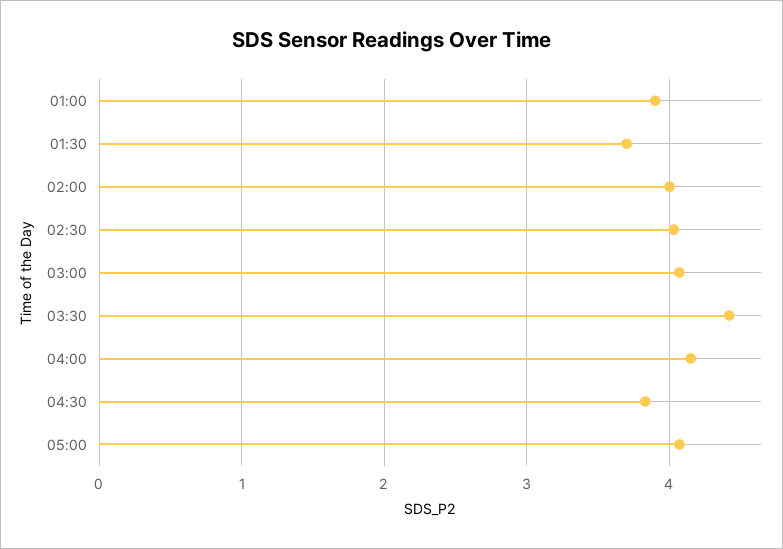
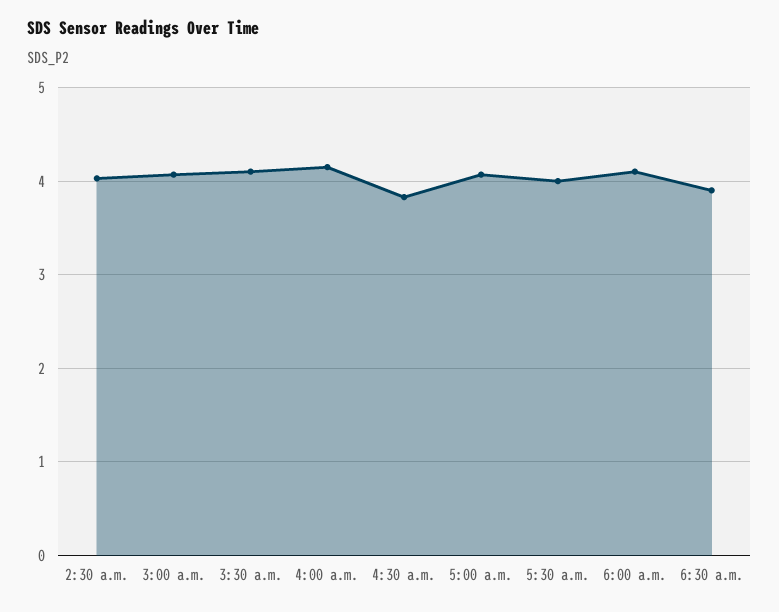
01:00: 3.9 -> none
01:30: 3.7 -> none
02:00: 4 -> none
03:30: 4.4 -> 4.1
5:30 a.m.: none -> 4
6:00 a.m.: none -> 4.1
6:30 a.m.: none -> 3.9

